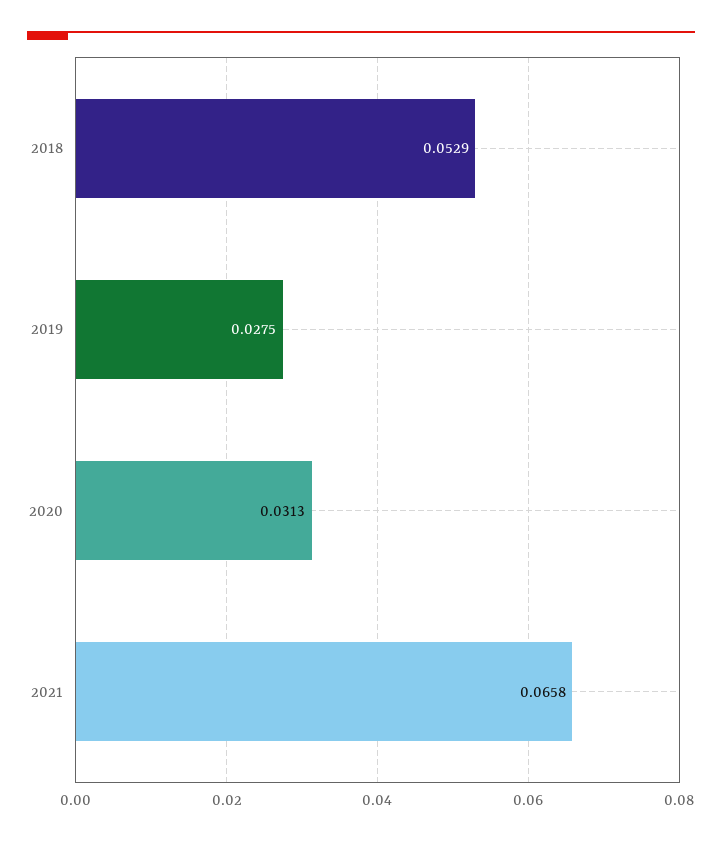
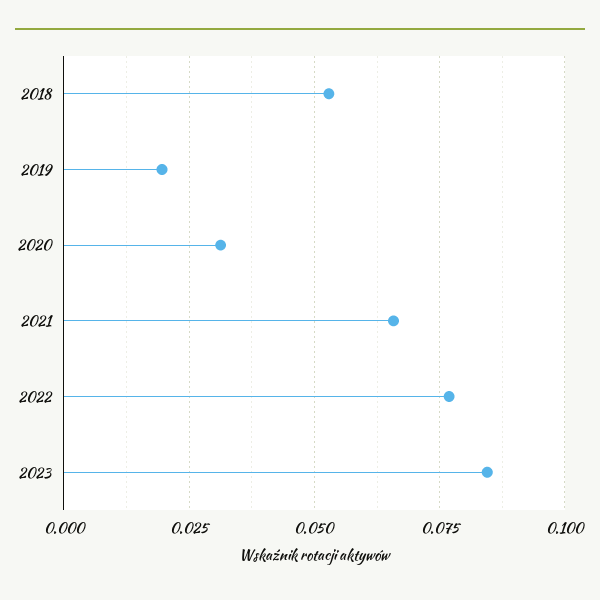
2019: 0.0275 -> 0.02
2022: none -> 0.0775
2023: none -> 0.085

